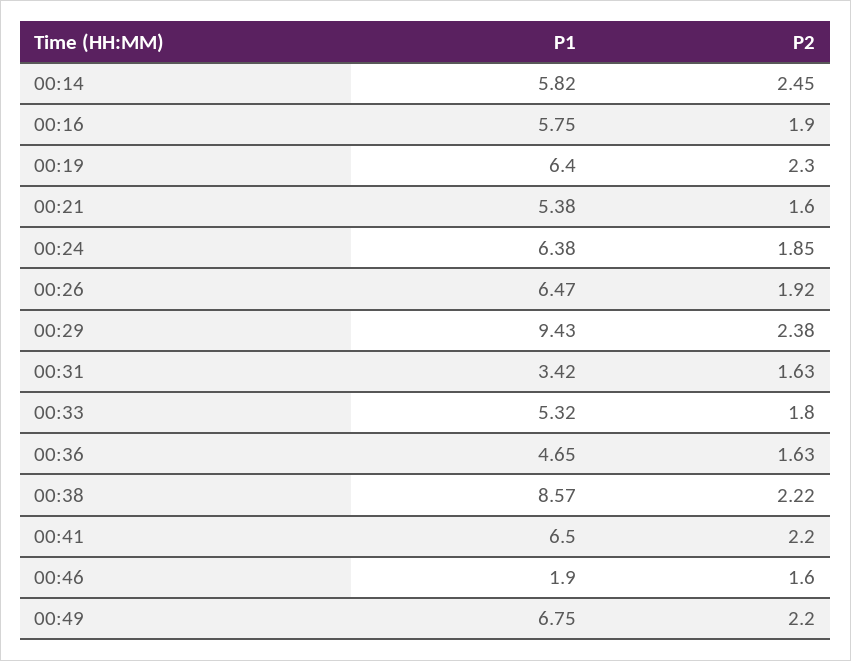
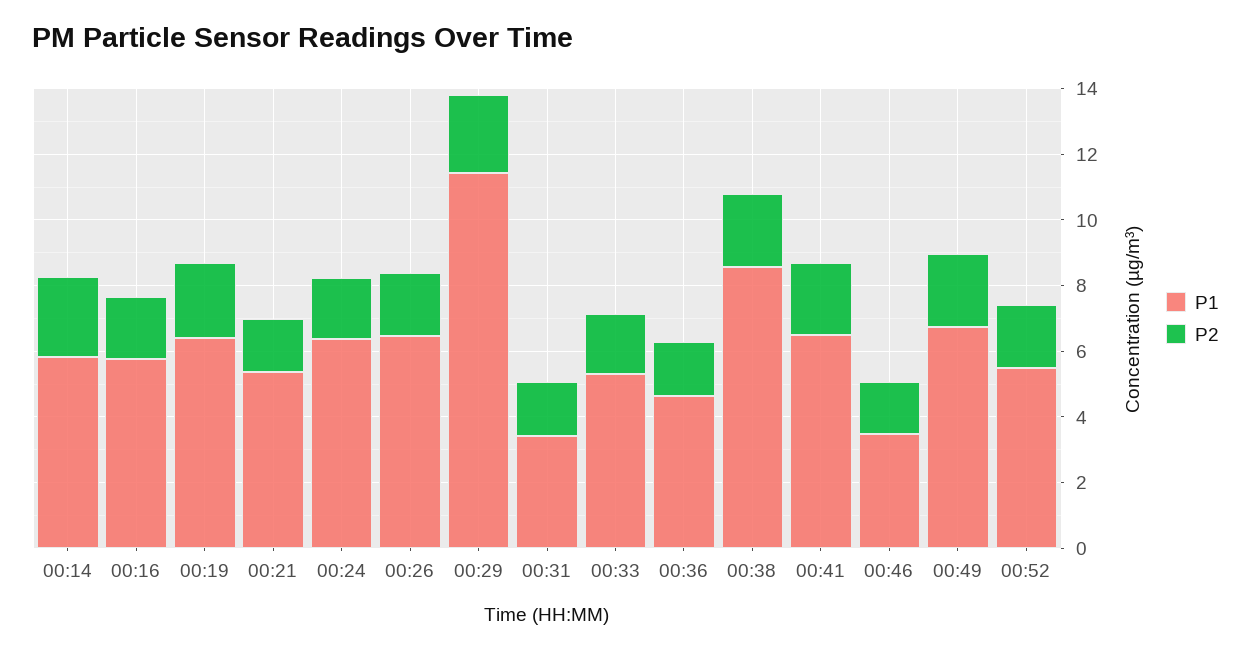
P1, 00:29: 9.43 -> 11.5
P1, 00:46: 1.9 -> 3.5
P1, 00:52: none -> 5.5
P2, 00:52: none -> 2

